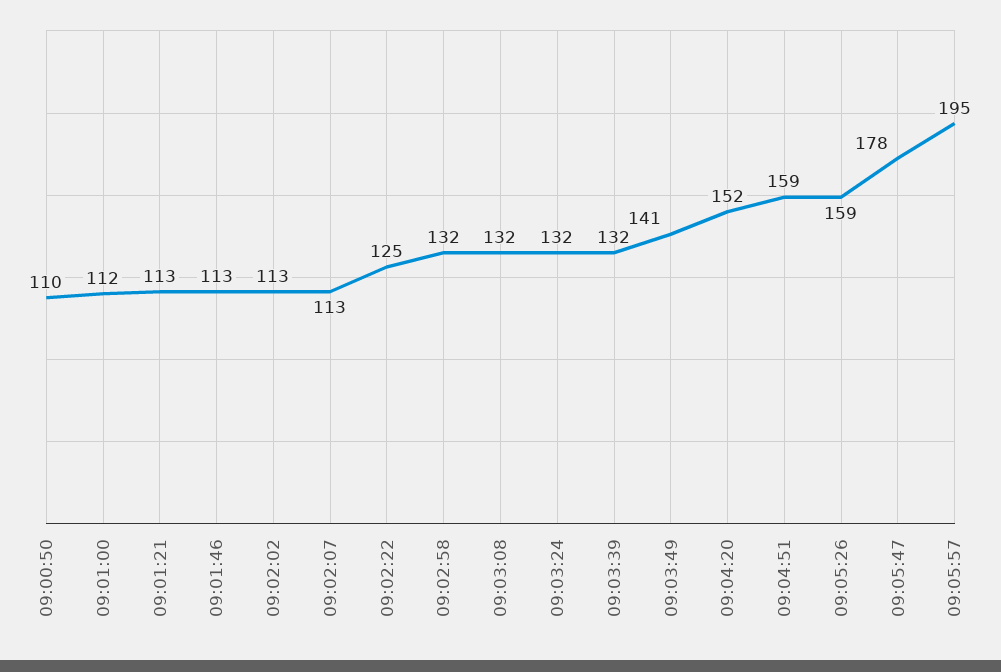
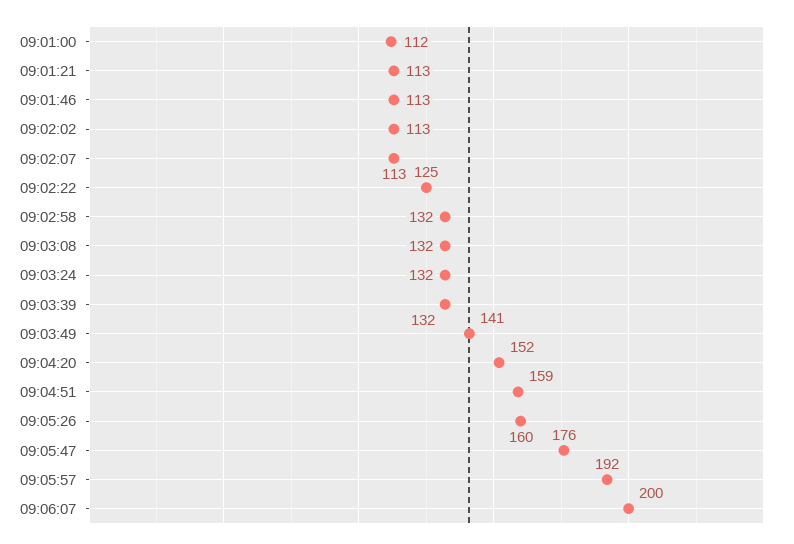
09:00:50: 110 -> none
09:05:26: 159 -> 160
09:05:47: 178 -> 176
09:05:57: 195 -> 192
09:06:07: none -> 200

